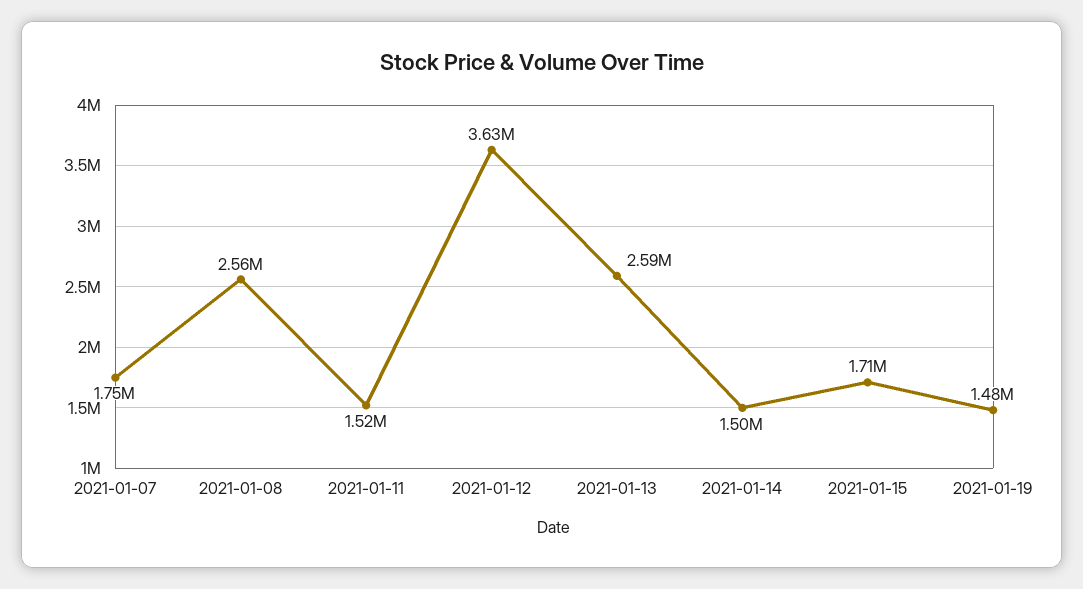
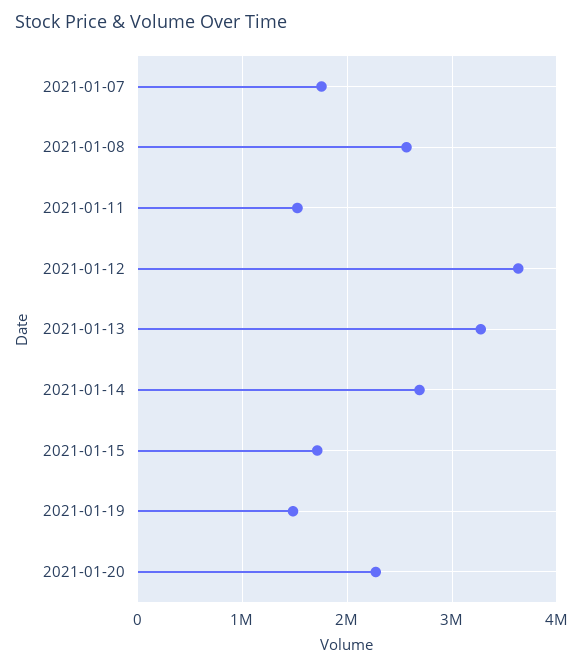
2021-01-13: 2590000 -> 3300000
2021-01-14: 1500000 -> 2700000
2021-01-20: none -> 2300000

